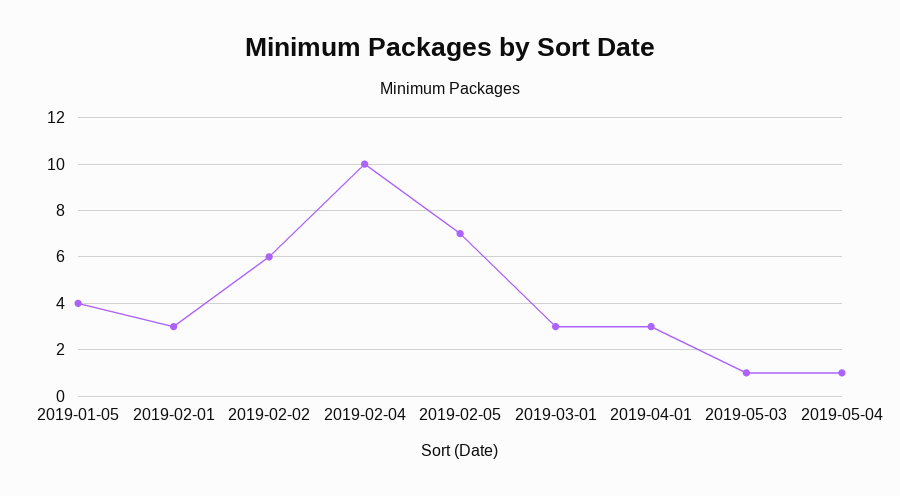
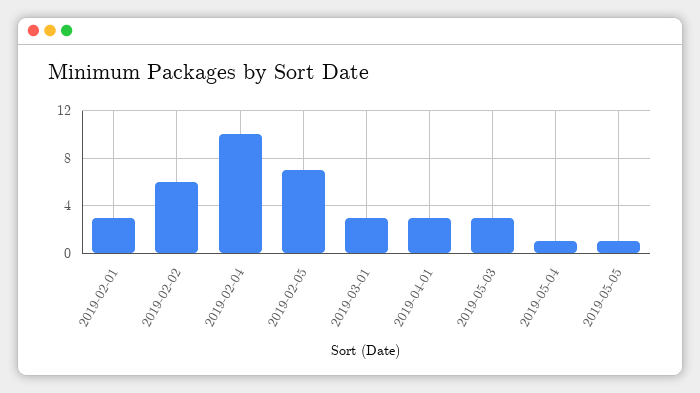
2019-01-05: 4 -> none
2019-05-03: 1 -> 3
2019-05-05: none -> 1

